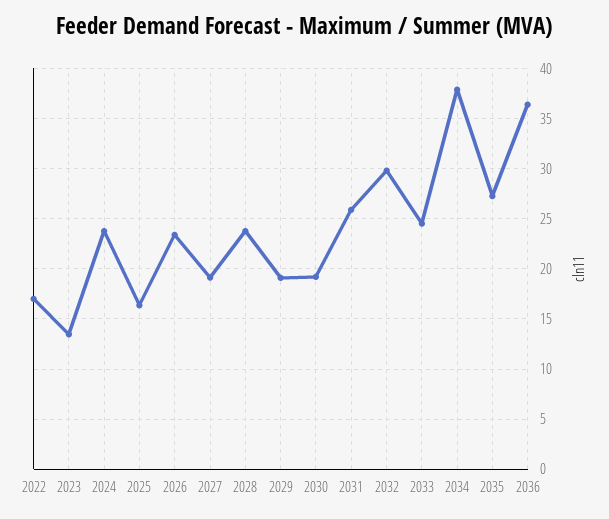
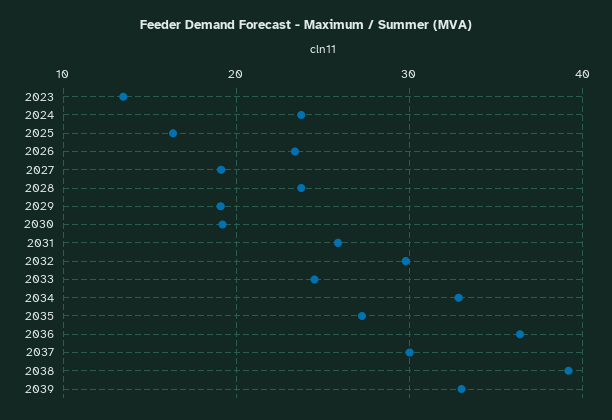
2022: 17 -> none
2034: 38 -> 33
2037: none -> 30
2038: none -> 39
2039: none -> 33

